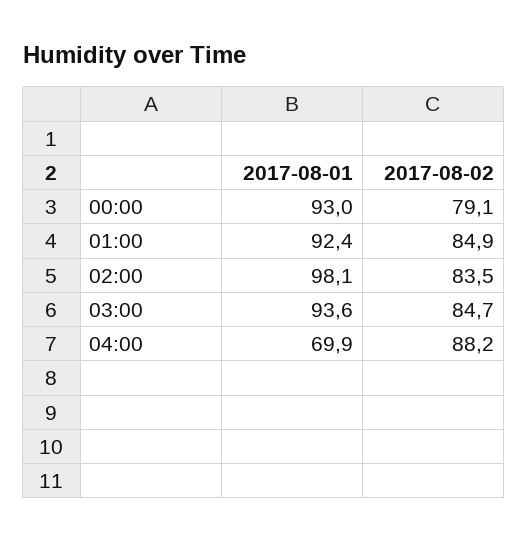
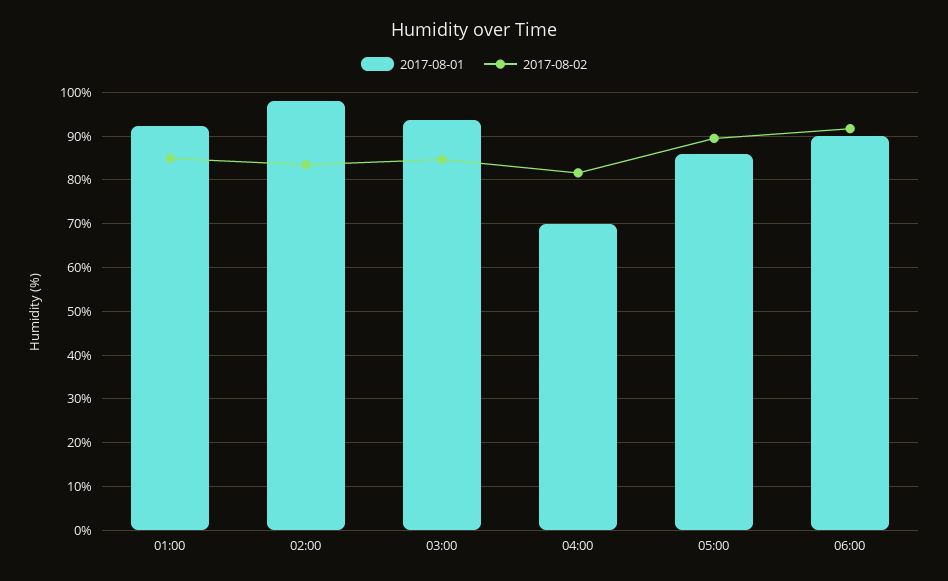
2017-08-01, 00:00: 93 -> none
2017-08-02, 00:00: 79.1 -> none
2017-08-02, 04:00: 88.2 -> 82
2017-08-01, 05:00: none -> 86
2017-08-02, 05:00: none -> 90
2017-08-01, 06:00: none -> 90
2017-08-02, 06:00: none -> 92

